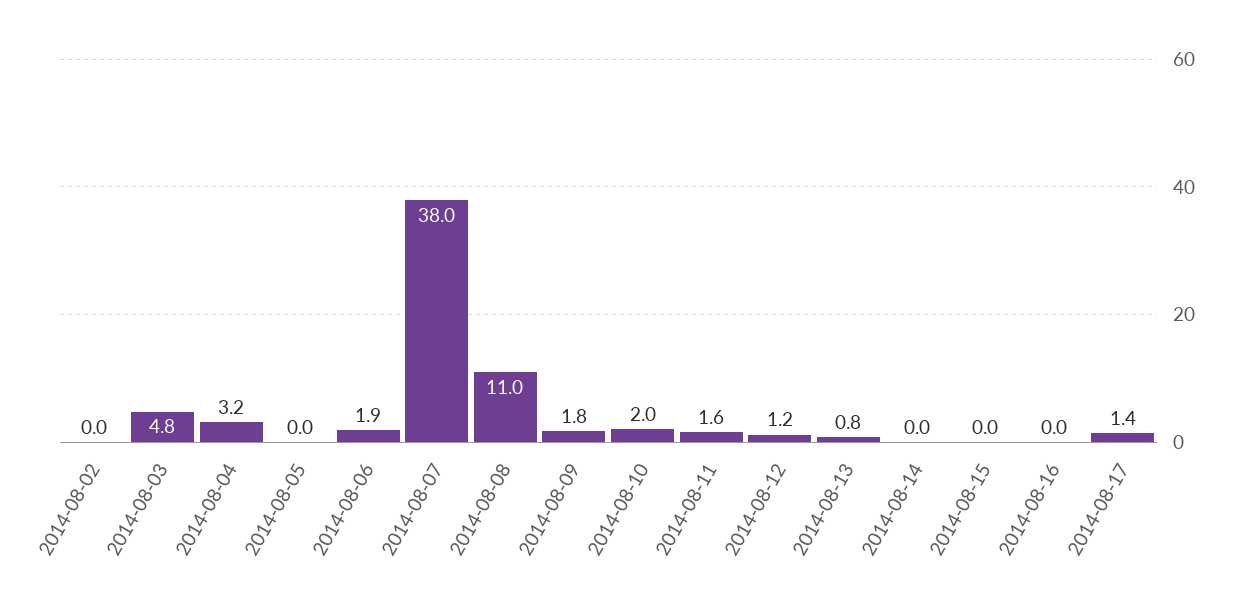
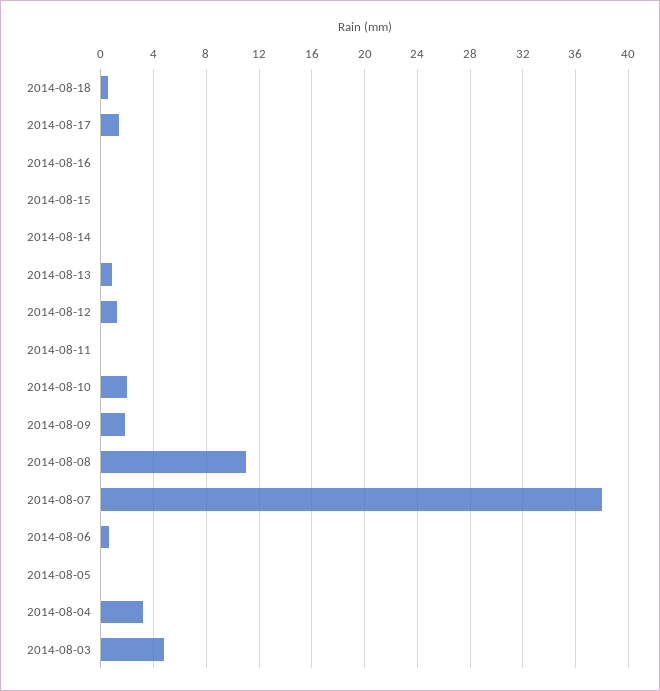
2014-08-02: 0 -> none
2014-08-06: 1.9 -> 0.5
2014-08-11: 1.6 -> 0
2014-08-18: none -> 0.5

